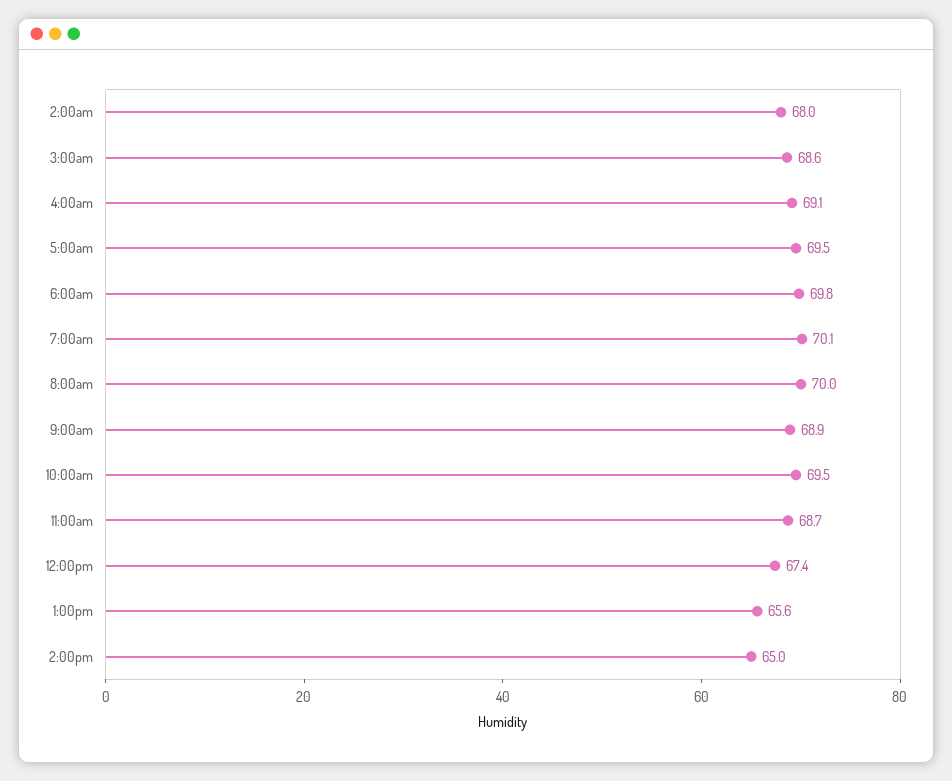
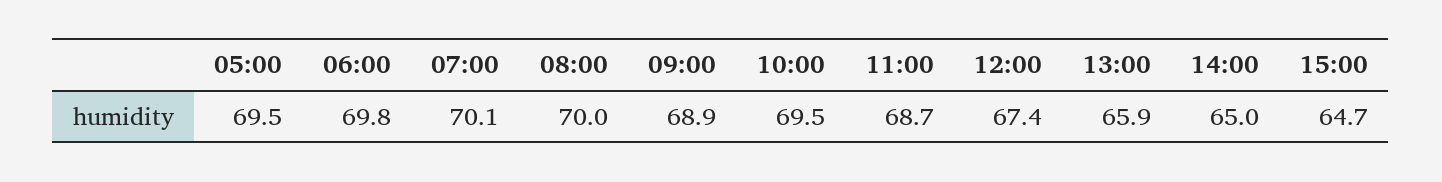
2:00am: 68 -> none
3:00am: 68.6 -> none
4:00am: 69.1 -> none
1:00pm: 65.6 -> 65.9
15:00: none -> 64.7

